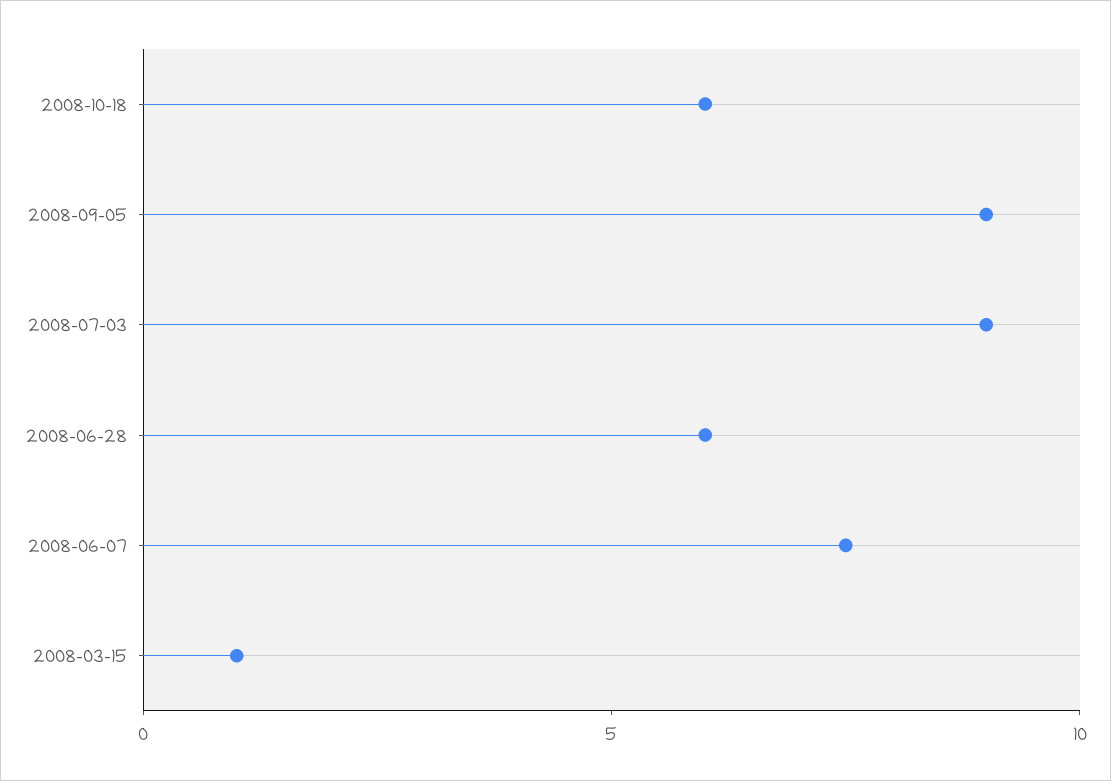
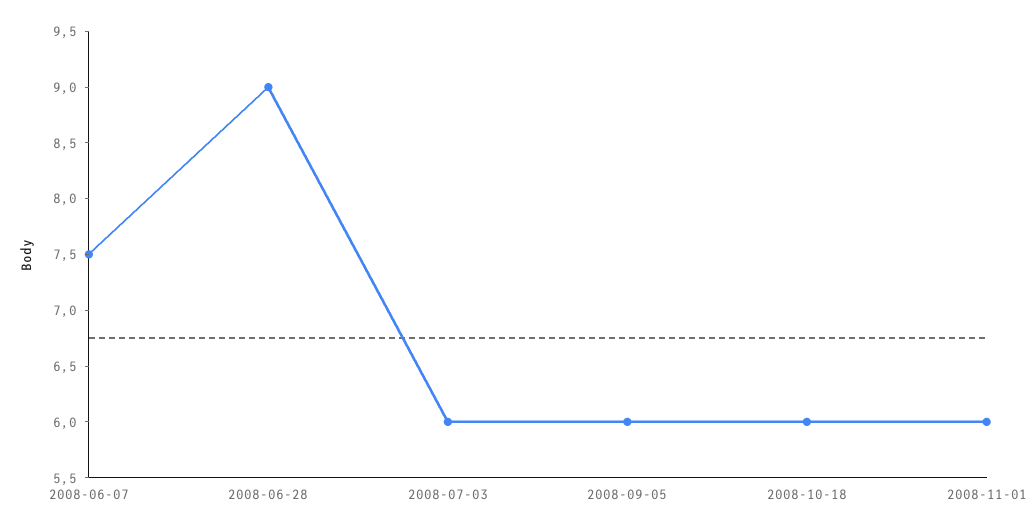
2008-09-05: 9 -> 6
2008-07-03: 9 -> 6
2008-06-28: 6 -> 9
2008-03-15: 1 -> none
2008-11-01: none -> 6

